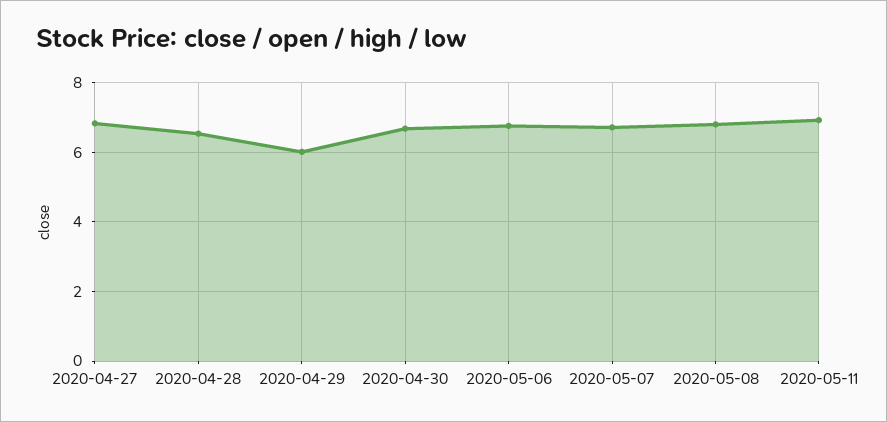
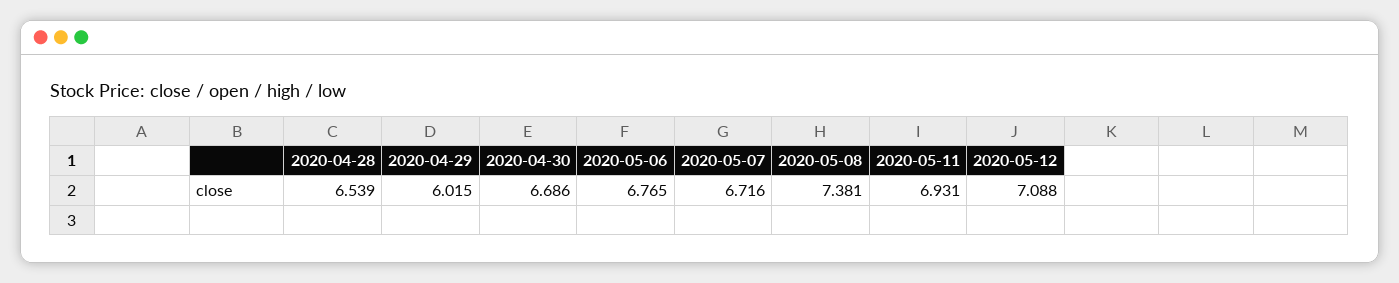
2020-04-27: 6.8 -> none
2020-05-08: 6.8 -> 7.381
2020-05-12: none -> 7.088

